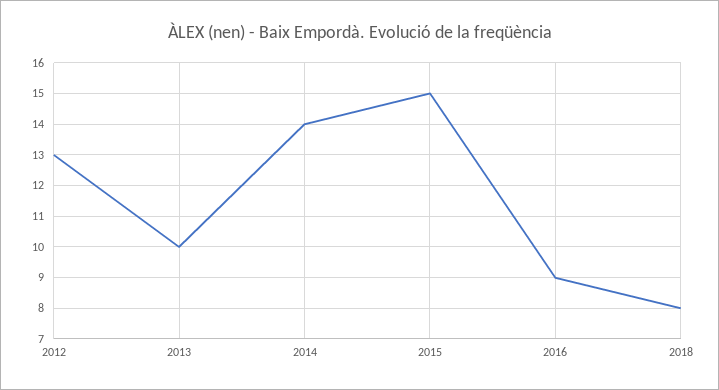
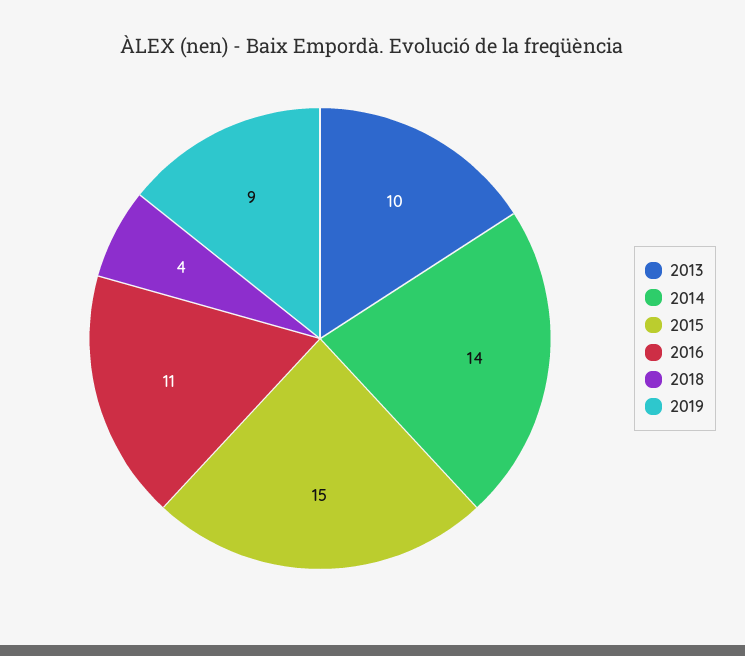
2012: 13 -> none
2016: 9 -> 11
2018: 8 -> 4
2019: none -> 9

